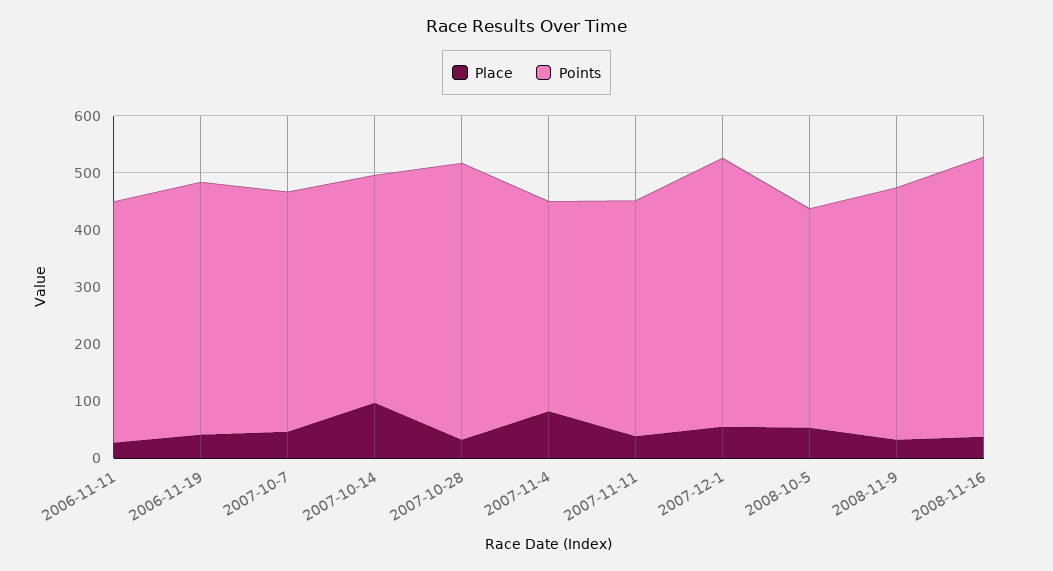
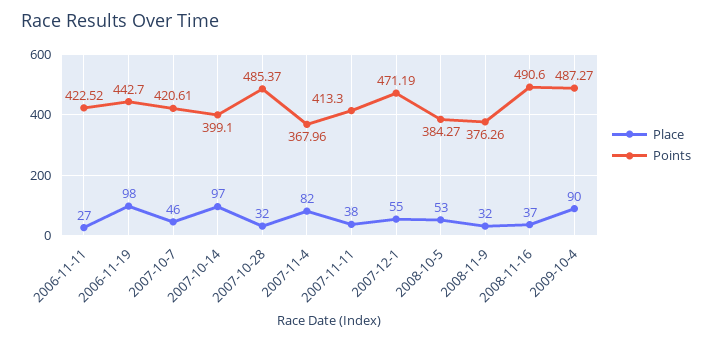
Place, 2006-11-19: 40 -> 98
Points, 2008-11-9: 440 -> 376.26
Place, 2009-10-4: none -> 90
Points, 2009-10-4: none -> 487.27

